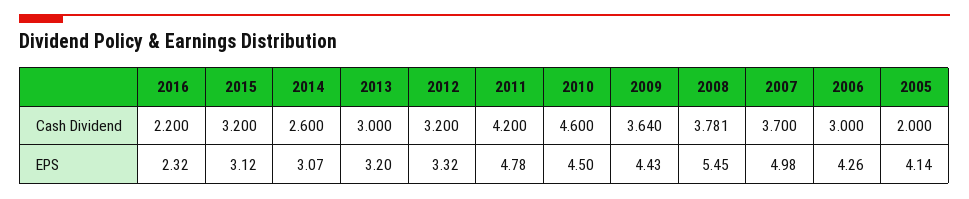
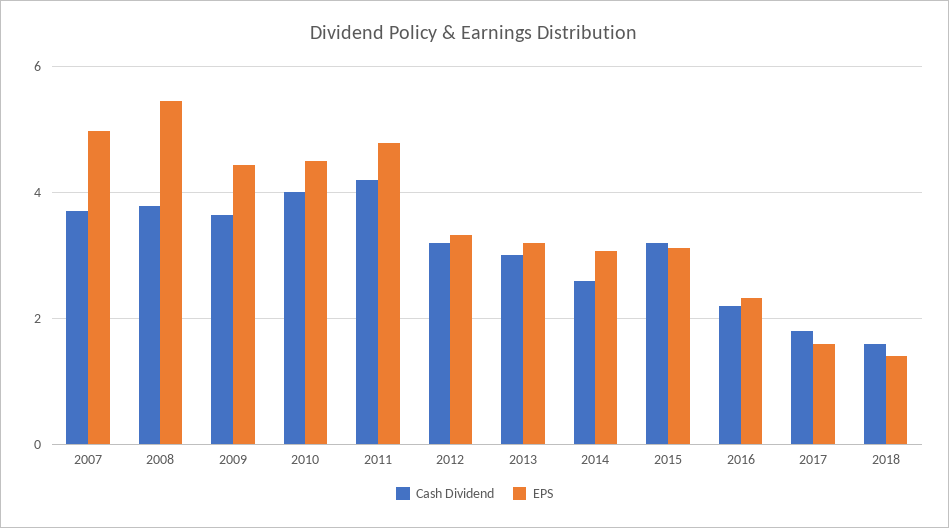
Cash Dividend, 2010: 4.6 -> 4
Cash Dividend, 2006: 3 -> none
Cash Dividend, 2005: 2 -> none
EPS, 2006: 4.26 -> none
EPS, 2005: 4.14 -> none
Cash Dividend, 2017: none -> 1.8
EPS, 2017: none -> 1.6
Cash Dividend, 2018: none -> 1.6
EPS, 2018: none -> 1.4

